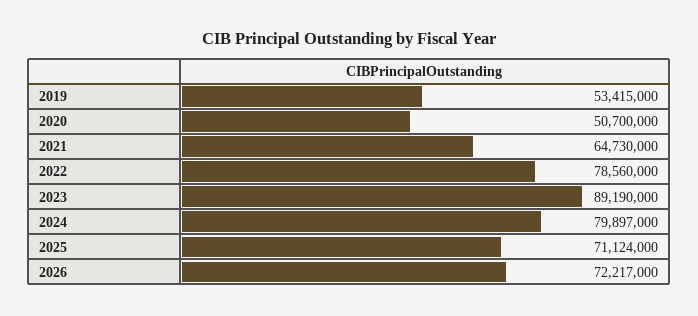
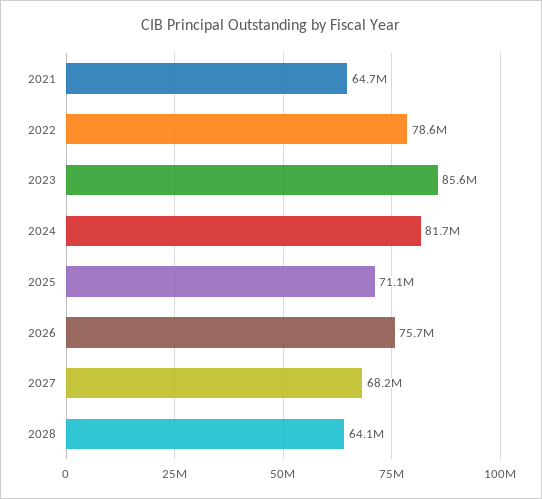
2019: 53415000 -> none
2020: 50700000 -> none
2023: 89190000 -> 85600000
2024: 79897000 -> 81700000
2026: 72217000 -> 75700000
2027: none -> 68200000
2028: none -> 64100000

